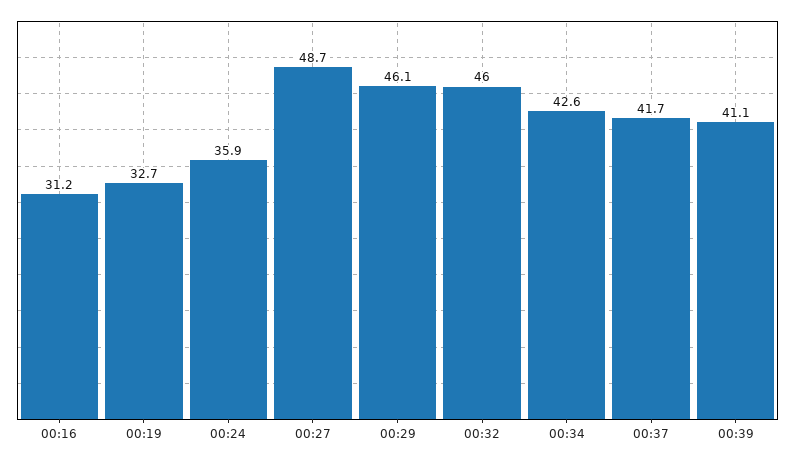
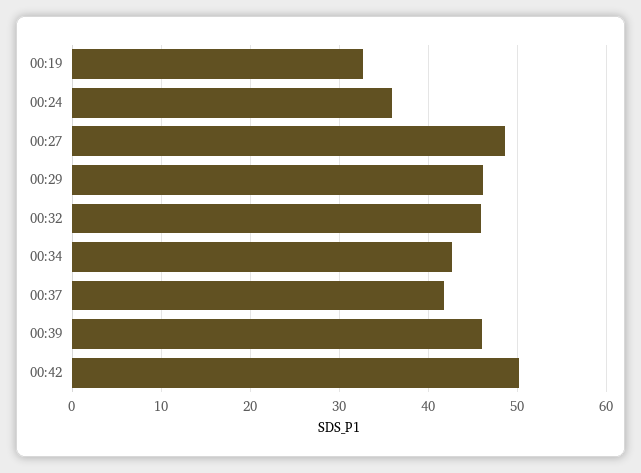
00:16: 31.2 -> none
00:39: 41.1 -> 46
00:42: none -> 50

